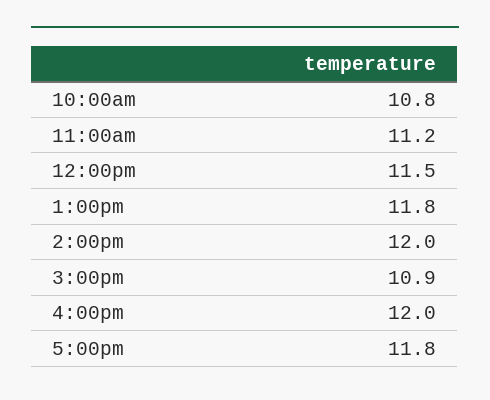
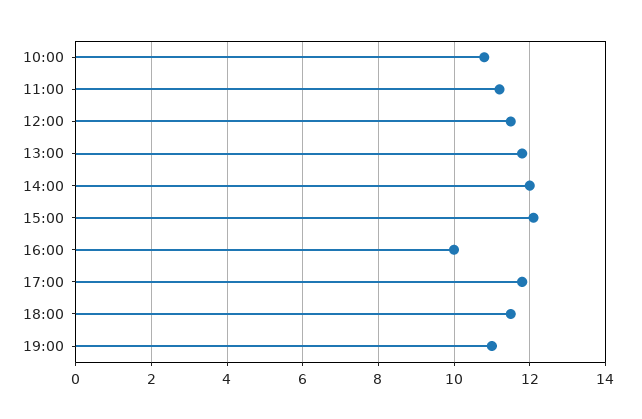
3:00pm: 10.9 -> 12
4:00pm: 12 -> 10
18:00: none -> 11.5
19:00: none -> 11

